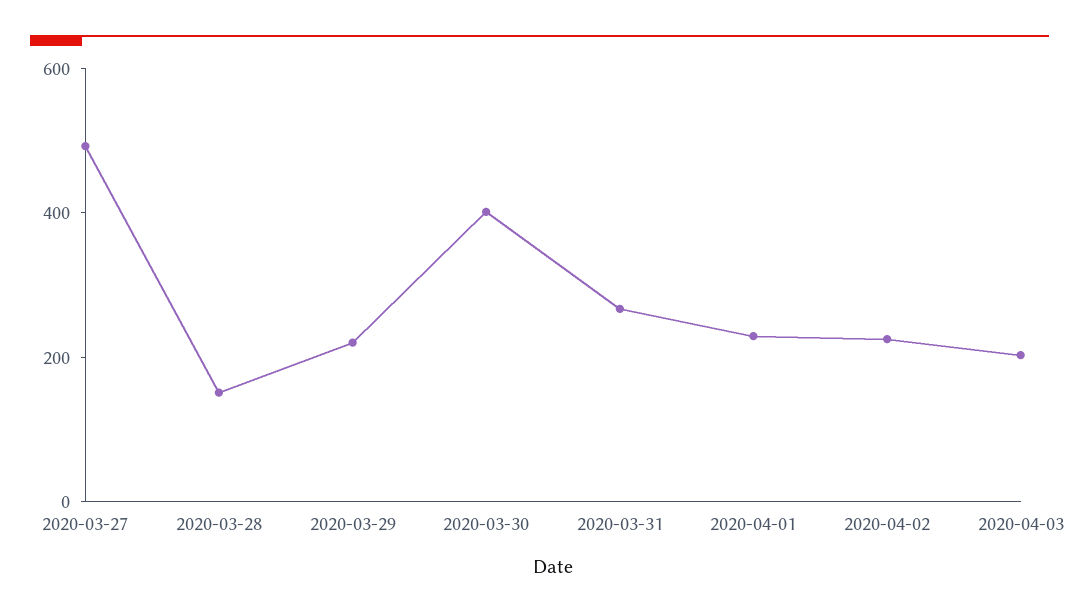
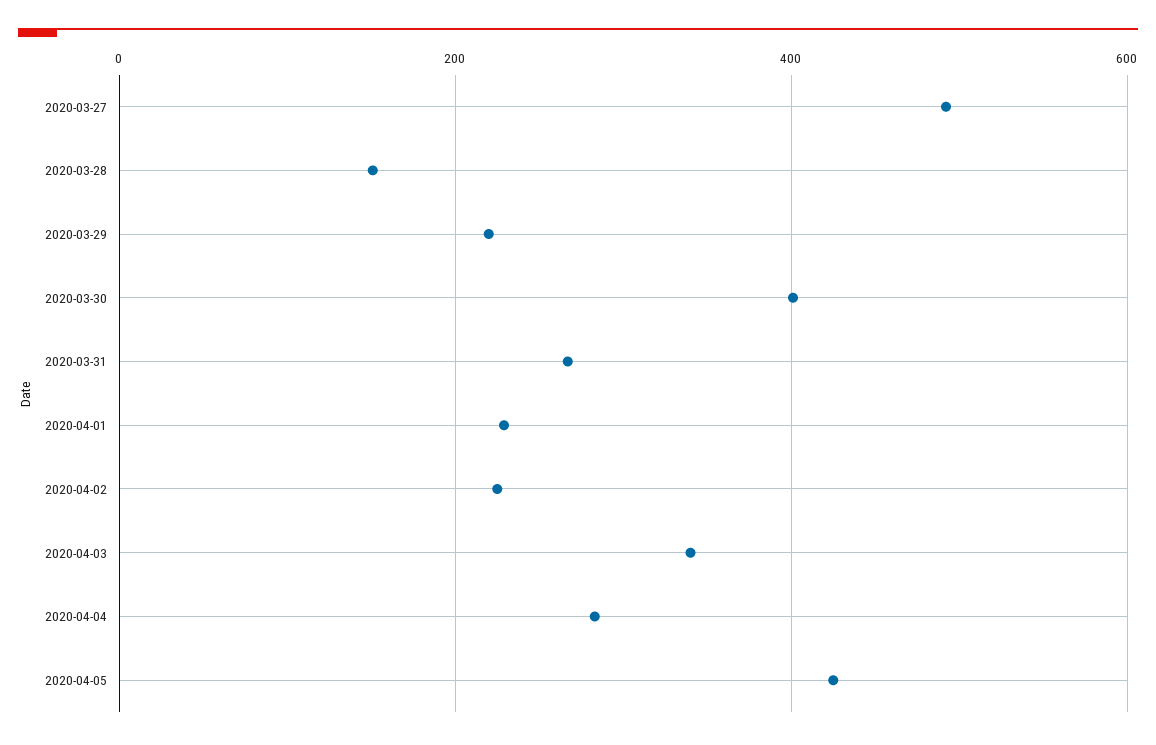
2020-04-03: 200 -> 340
2020-04-04: none -> 280
2020-04-05: none -> 420

